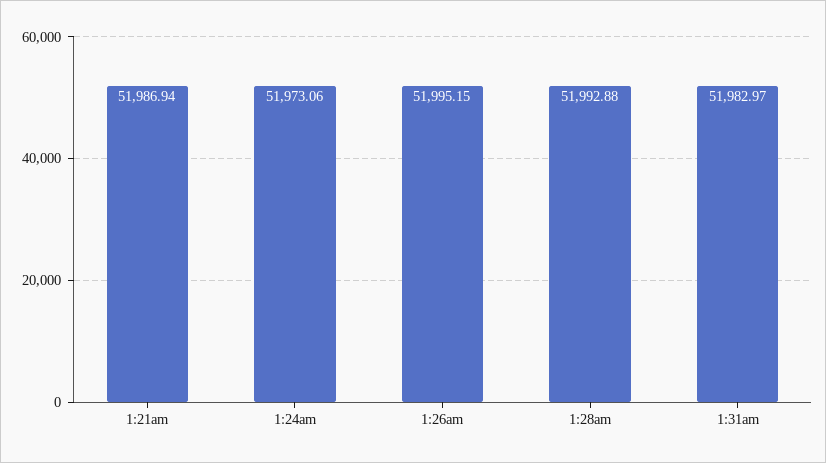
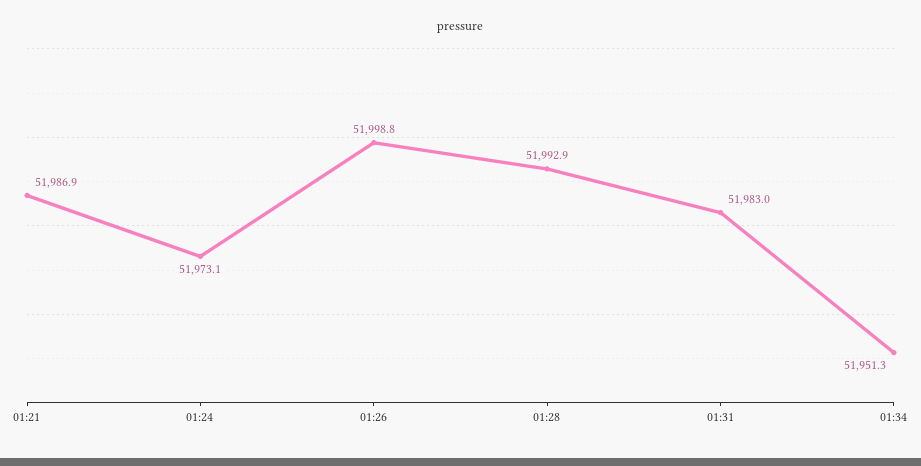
1:26am: 51995.15 -> 51998.8
01:34: none -> 51951.3

